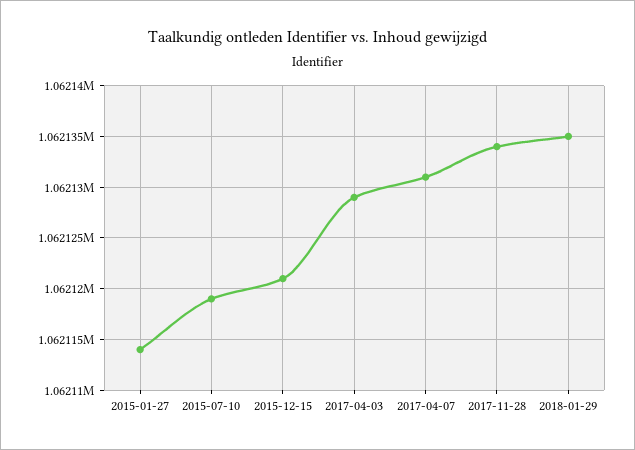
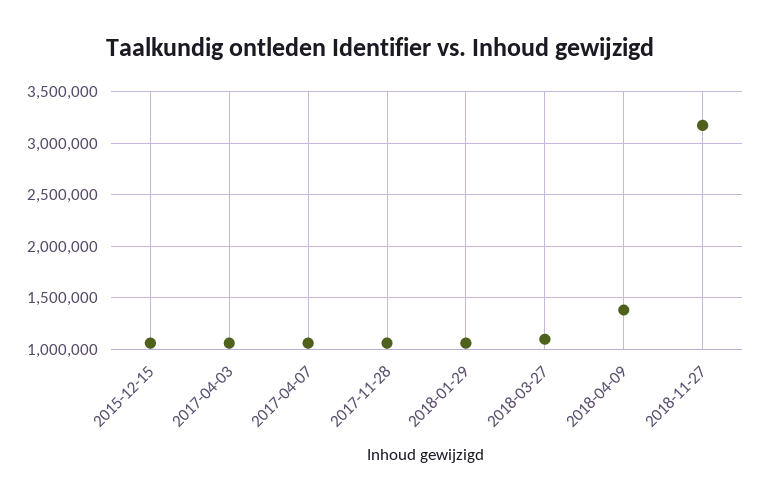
2015-01-27: 1062114 -> none
2015-07-10: 1062119 -> none
2018-03-27: none -> 1100000
2018-04-09: none -> 1400000
2018-11-27: none -> 3200000

